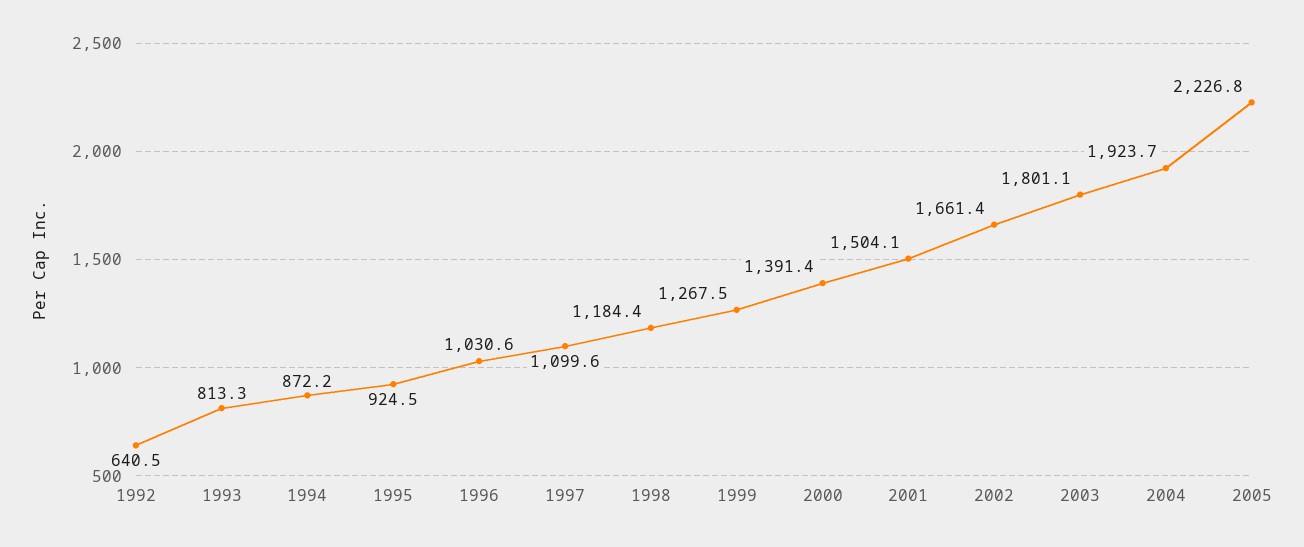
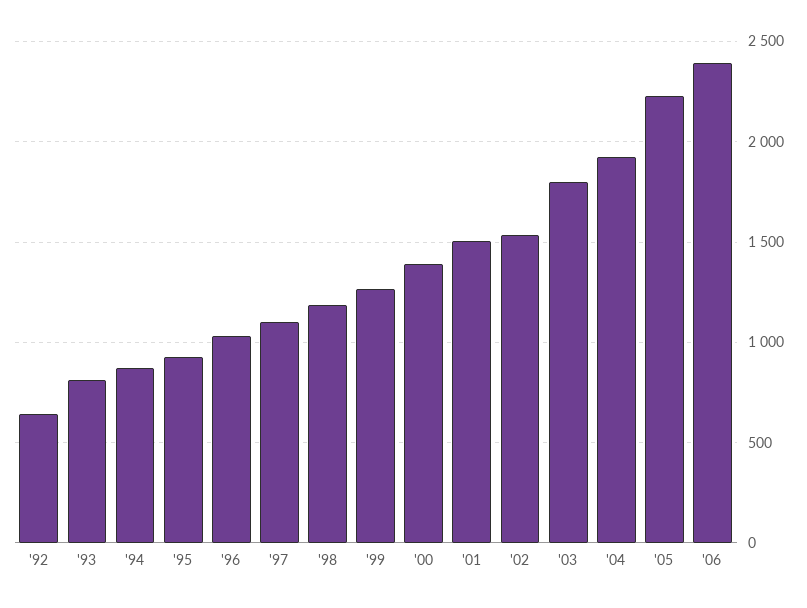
2002: 1661.4 -> 1550
'06: none -> 2400

